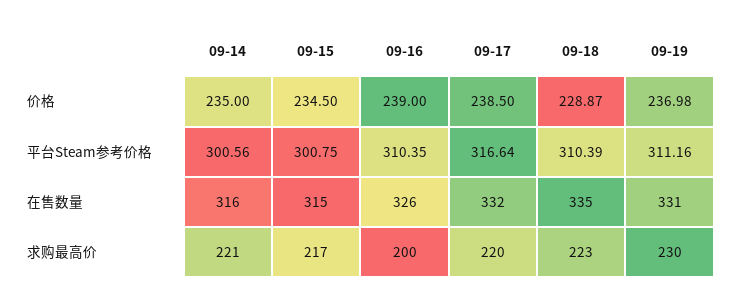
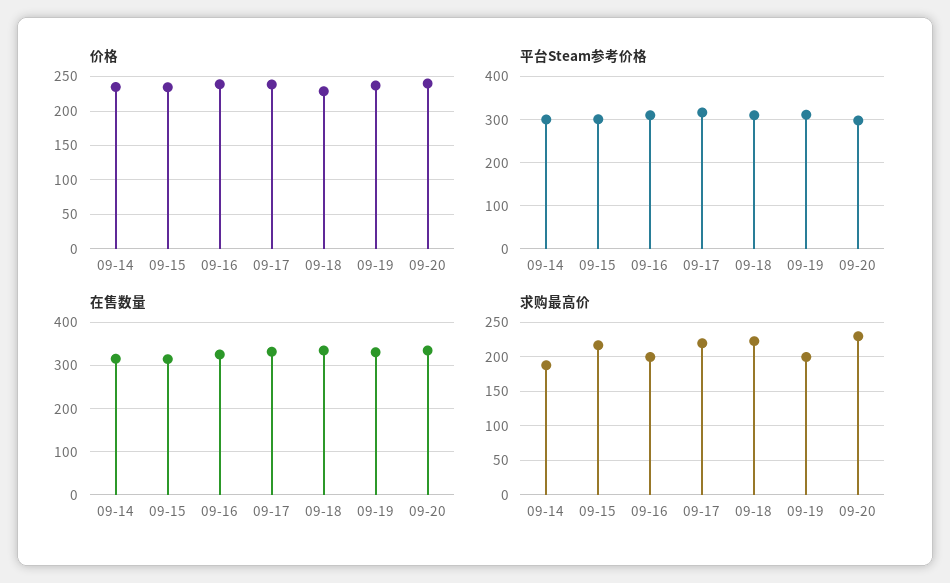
求购最高价, 09-14: 221 -> 190
求购最高价, 09-19: 230 -> 200
价格, 09-20: none -> 240
平台Steam参考价格, 09-20: none -> 300
在售数量, 09-20: none -> 340
求购最高价, 09-20: none -> 230

